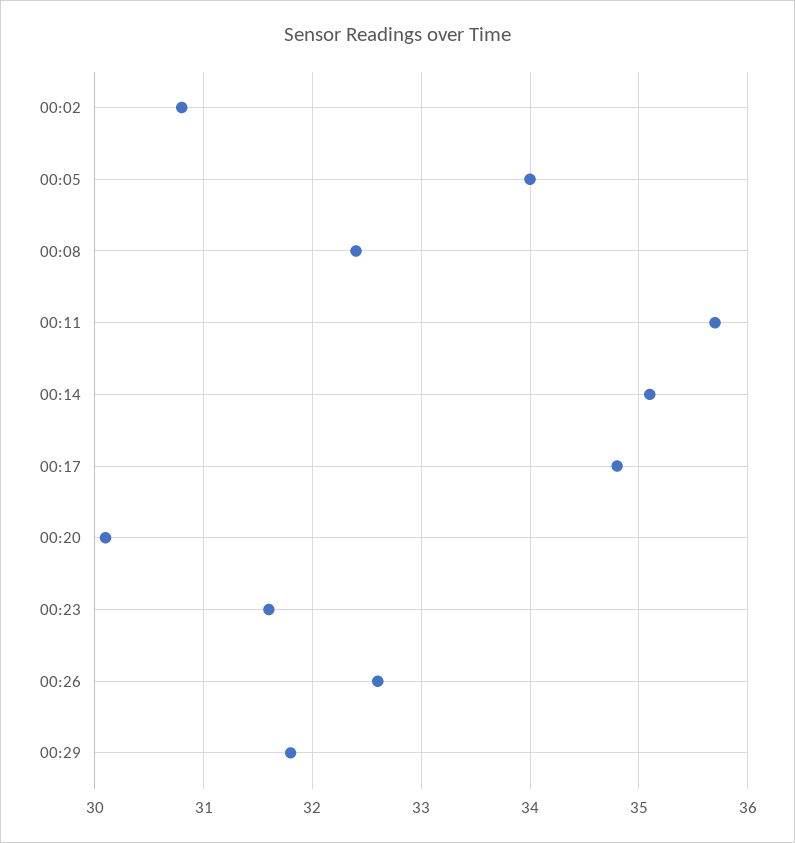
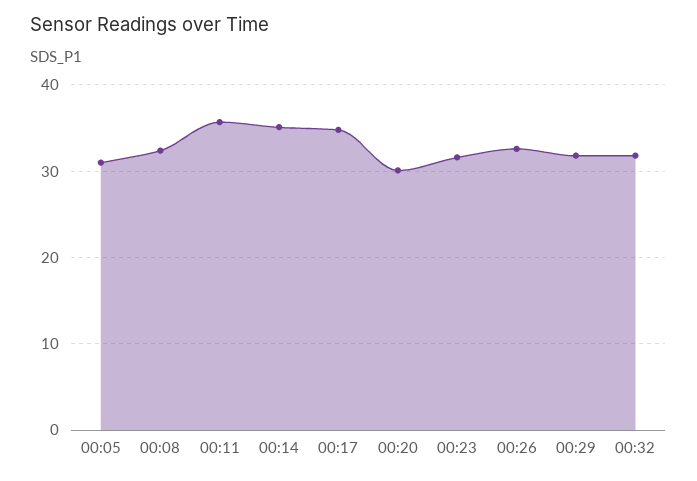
00:02: 30.8 -> none
00:05: 34 -> 31
00:32: none -> 32

